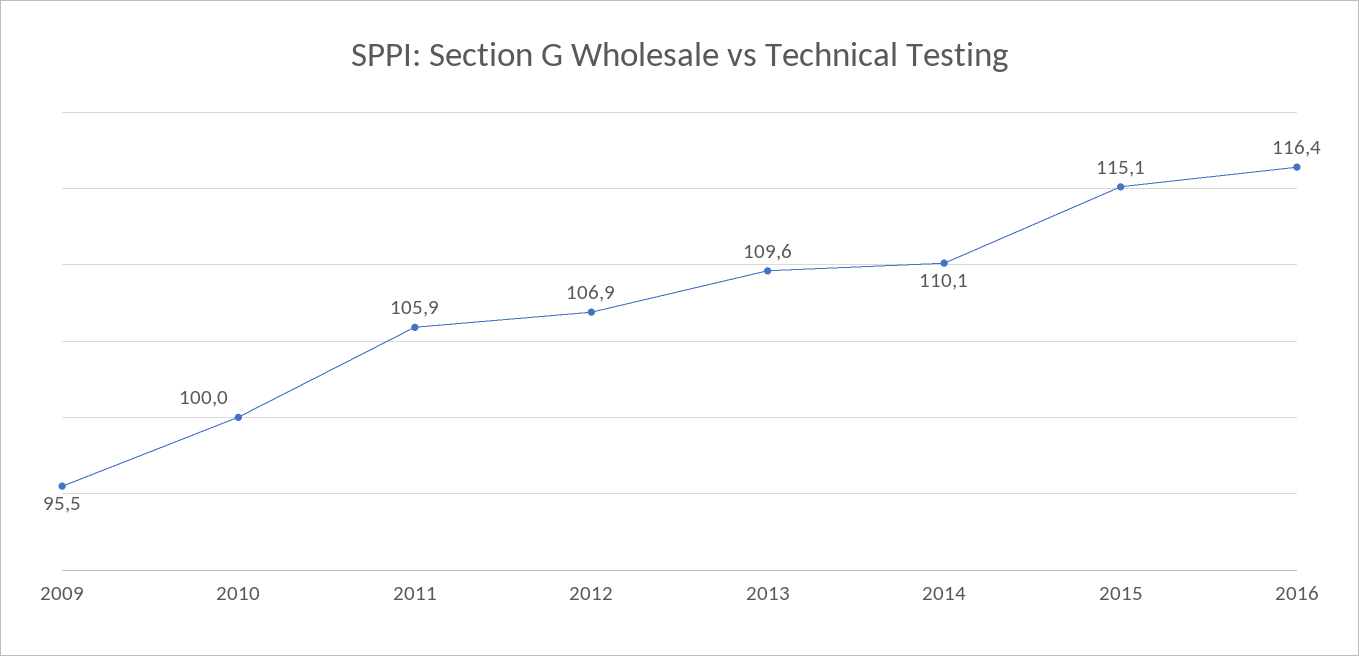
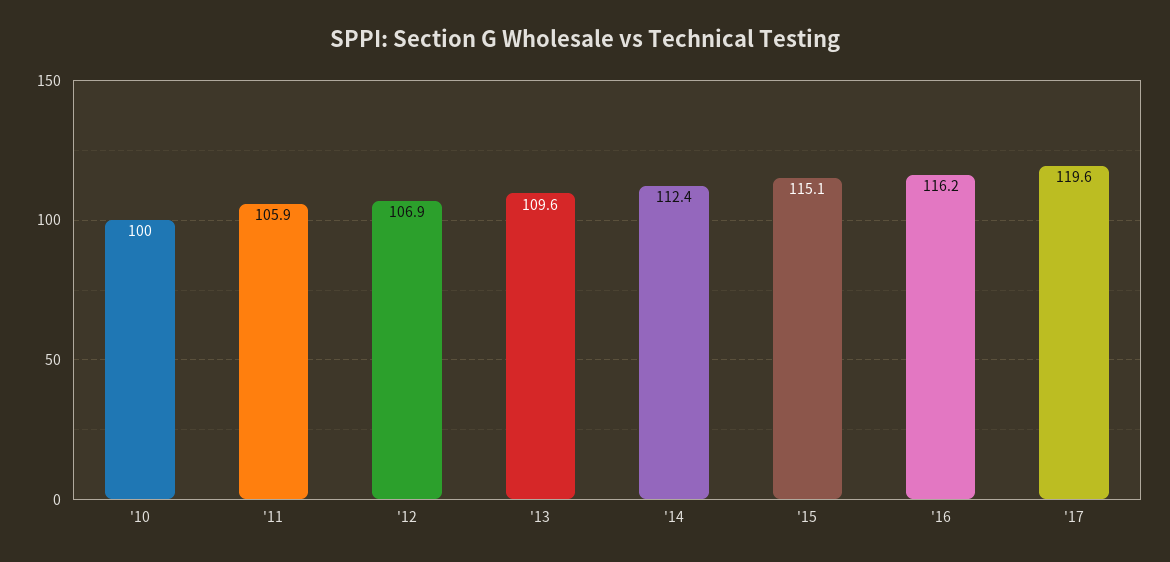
2009: 95.5 -> none
2014: 110.1 -> 112.4
2016: 116.4 -> 116.2
'17: none -> 119.6

